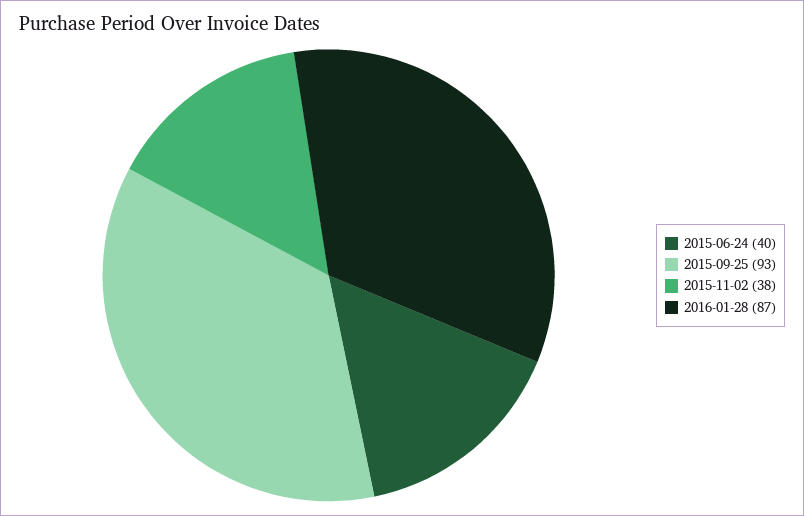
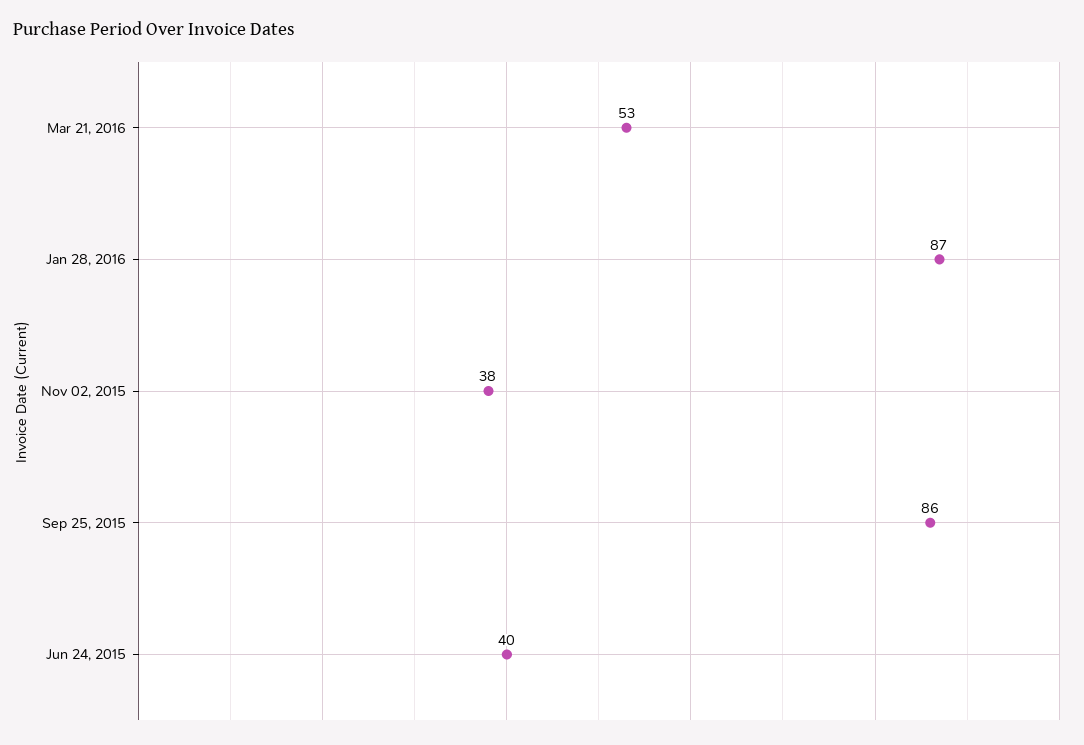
2015-09-25: 93 -> 86
Mar 21, 2016: none -> 53

